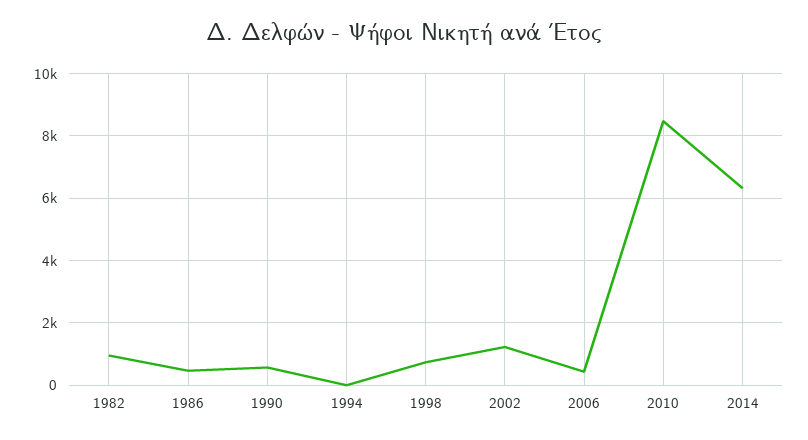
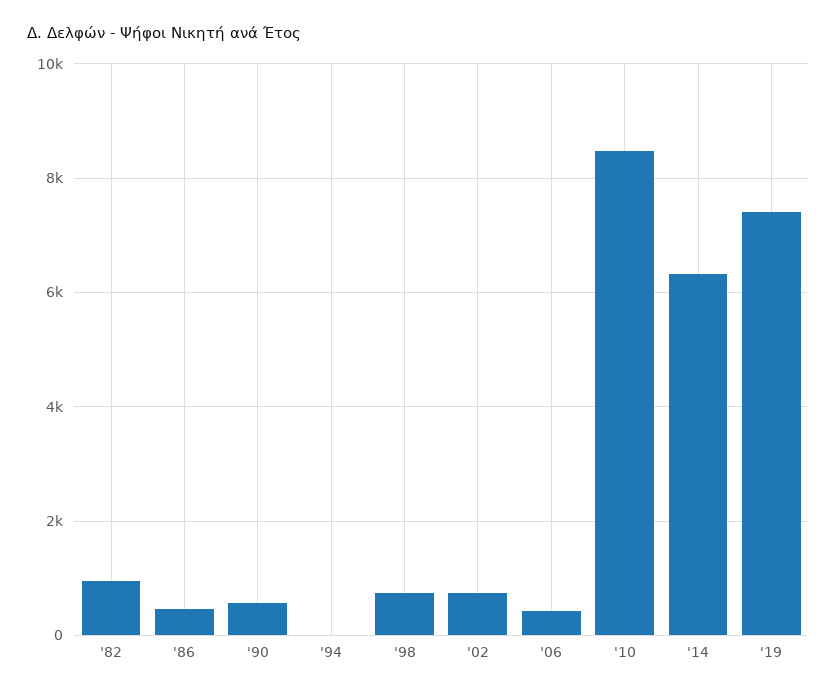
2002: 1200 -> 800
'19: none -> 7400

